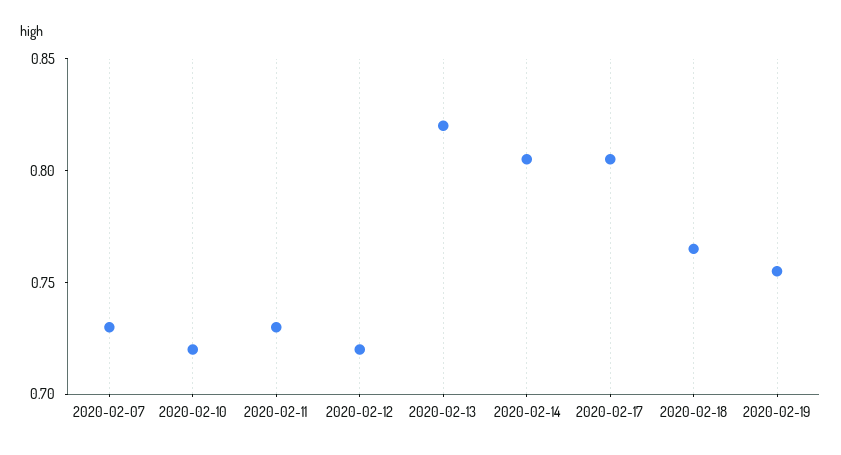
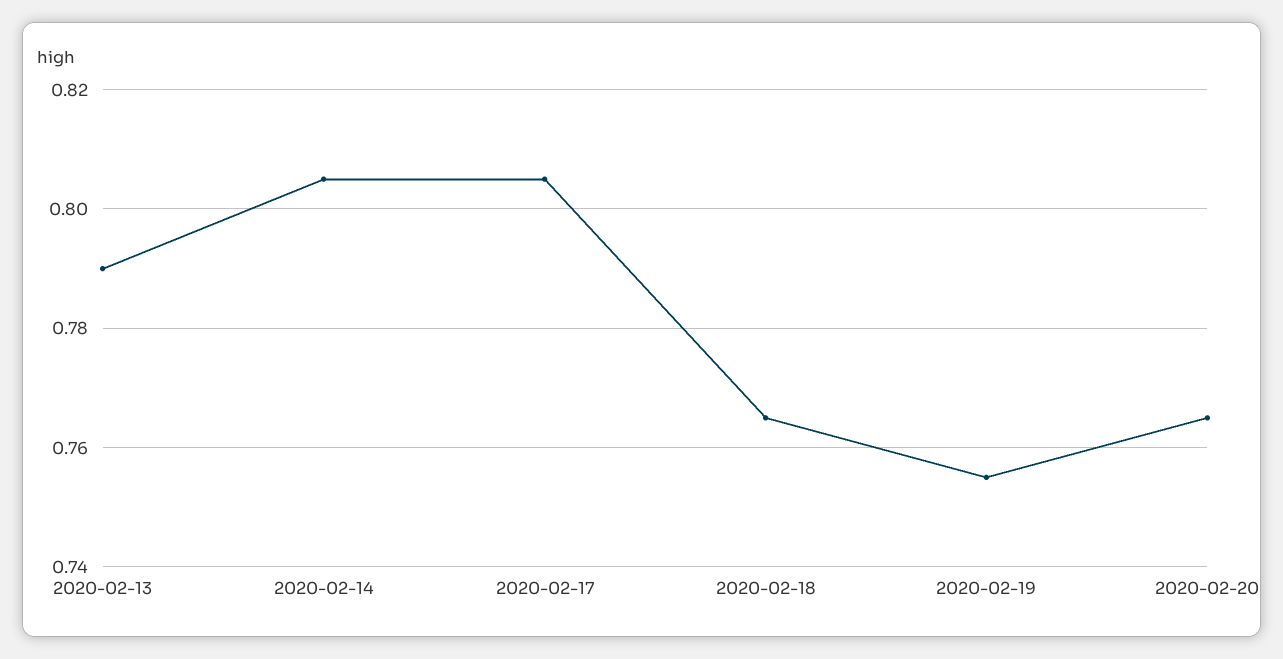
2020-02-07: 0.73 -> none
2020-02-10: 0.72 -> none
2020-02-11: 0.73 -> none
2020-02-12: 0.72 -> none
2020-02-13: 0.82 -> 0.79
2020-02-20: none -> 0.765

